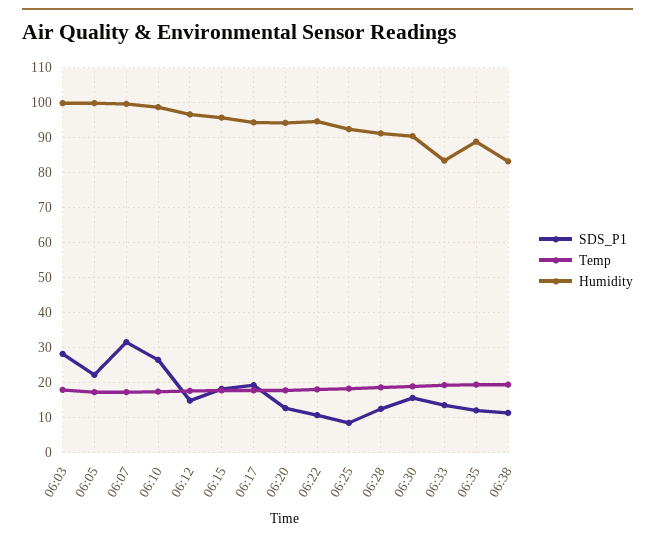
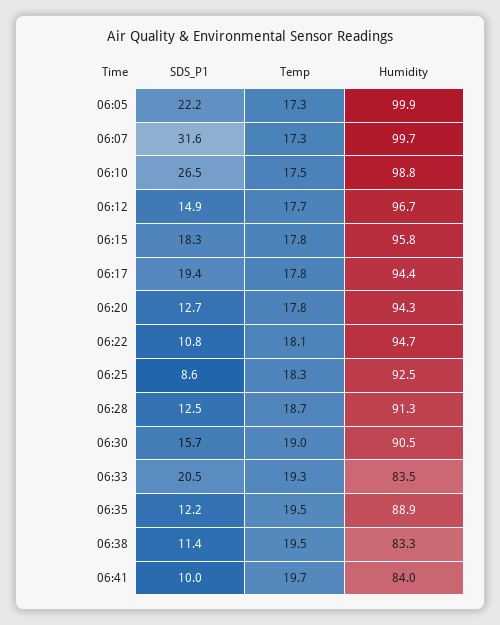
SDS_P1, 06:03: 28 -> none
Temp, 06:03: 18 -> none
Humidity, 06:03: 100 -> none
SDS_P1, 06:33: 14 -> 20.5
SDS_P1, 06:41: none -> 10
Temp, 06:41: none -> 19.7
Humidity, 06:41: none -> 84

